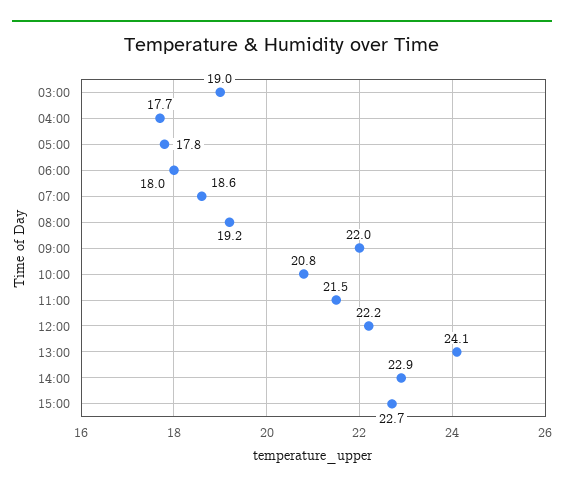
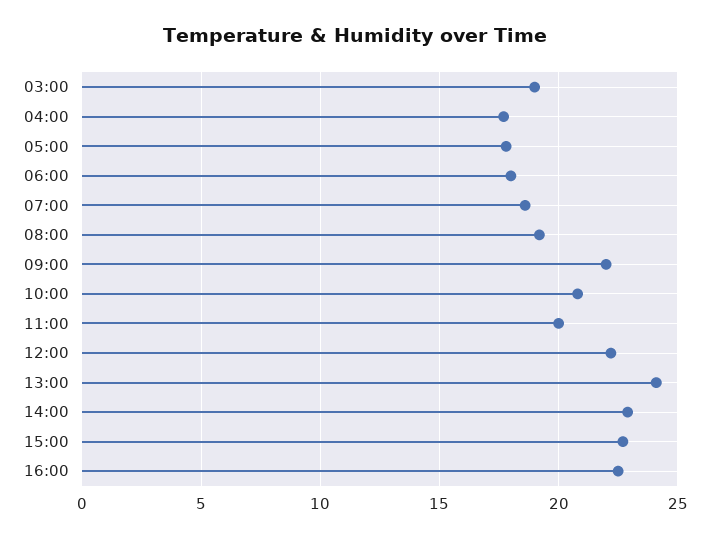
11:00: 21.5 -> 20
16:00: none -> 22.5

